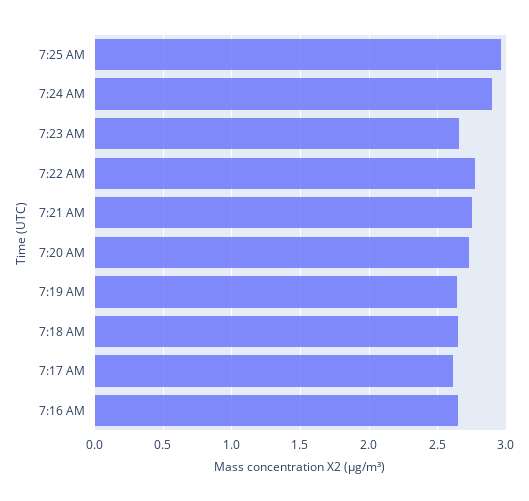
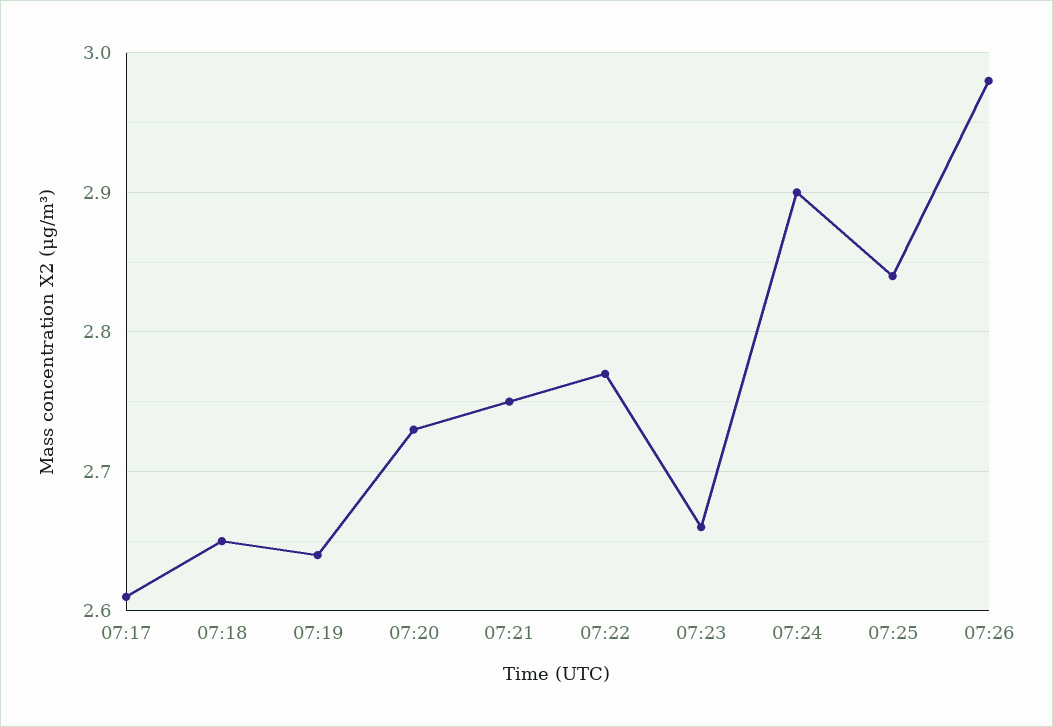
7:25 AM: 2.95 -> 2.84
7:16 AM: 2.65 -> none
07:26: none -> 2.98

